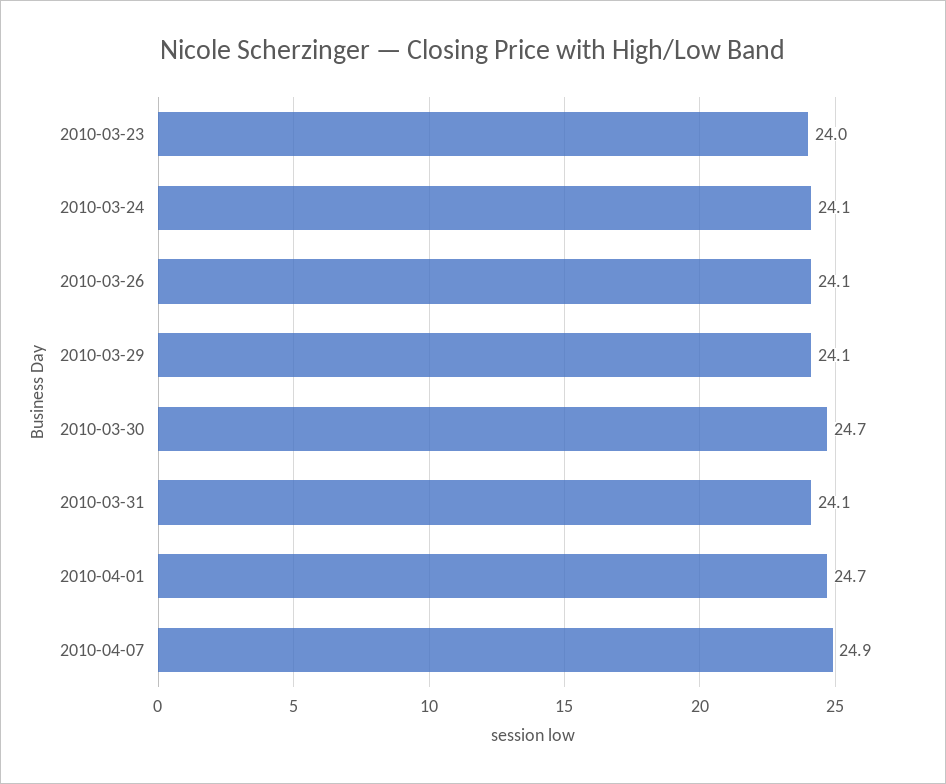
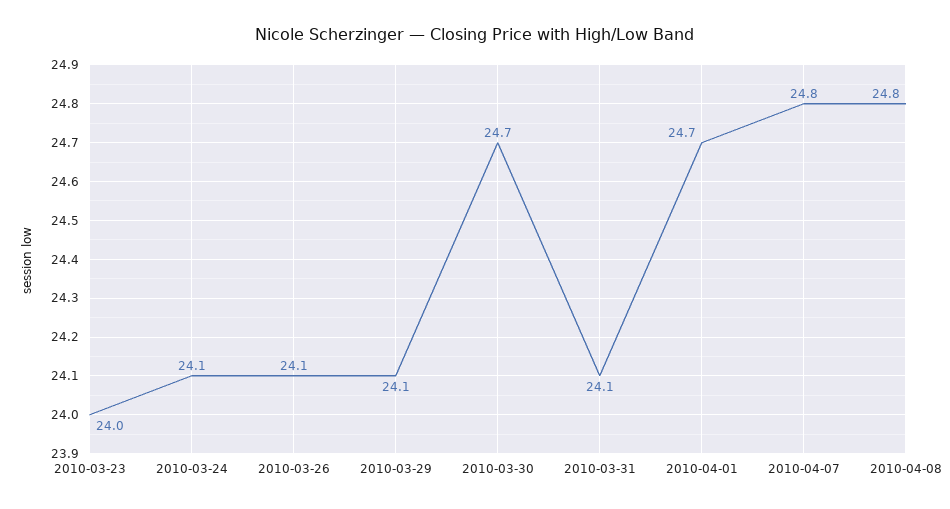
2010-04-07: 24.9 -> 24.8
2010-04-08: none -> 24.8

